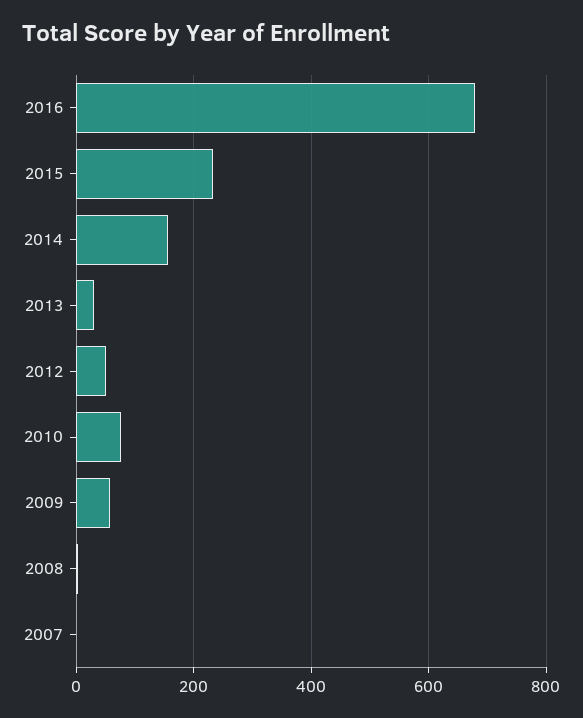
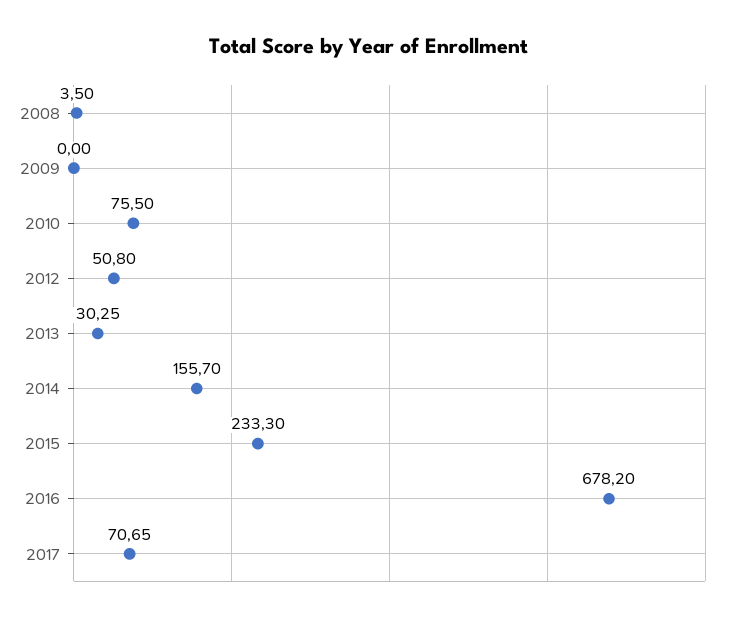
2009: 60 -> 0
2007: 0 -> none
2017: none -> 70.65

